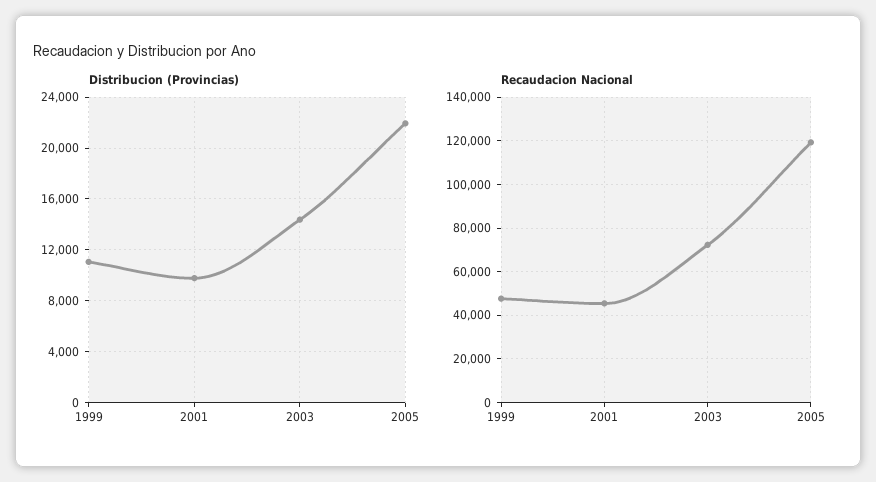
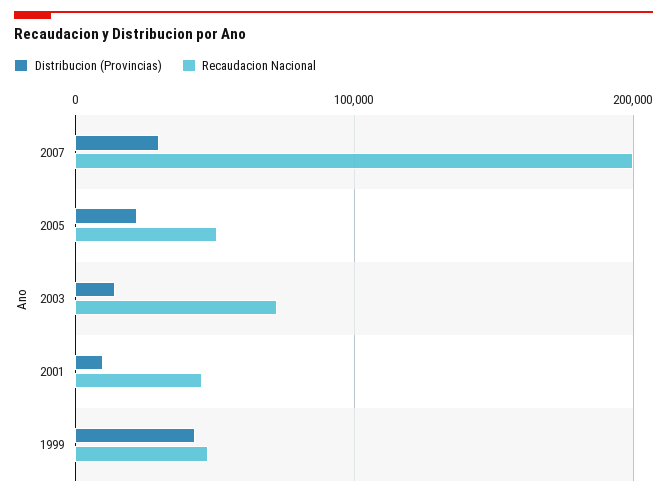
Distribucion (Provincias), 1999: 11000 -> 40000
Recaudacion Nacional, 2005: 120000 -> 50000
Distribucion (Provincias), 2007: none -> 30000
Recaudacion Nacional, 2007: none -> 200000

